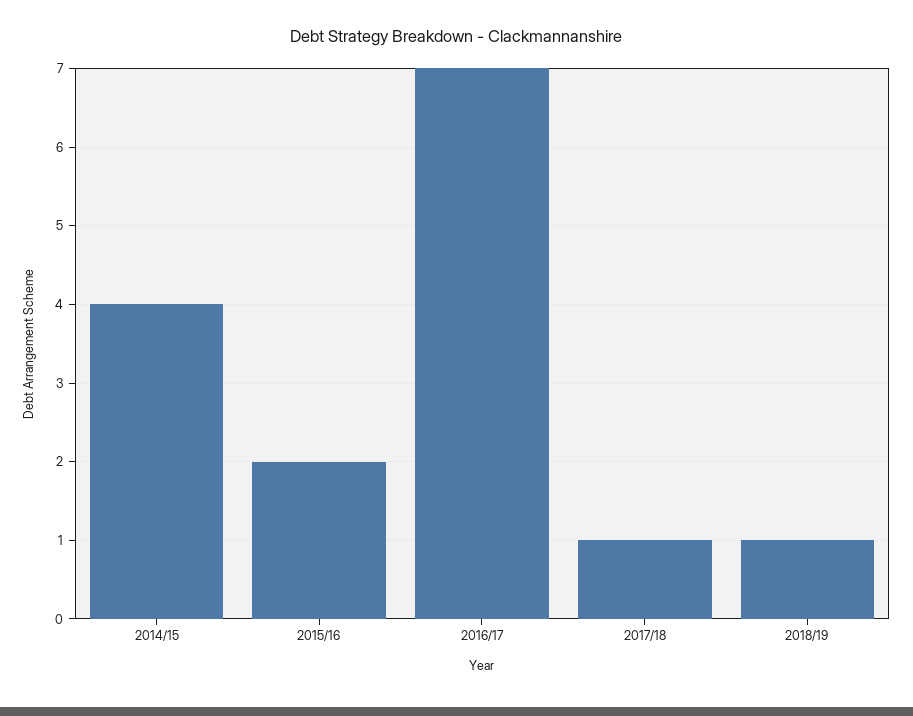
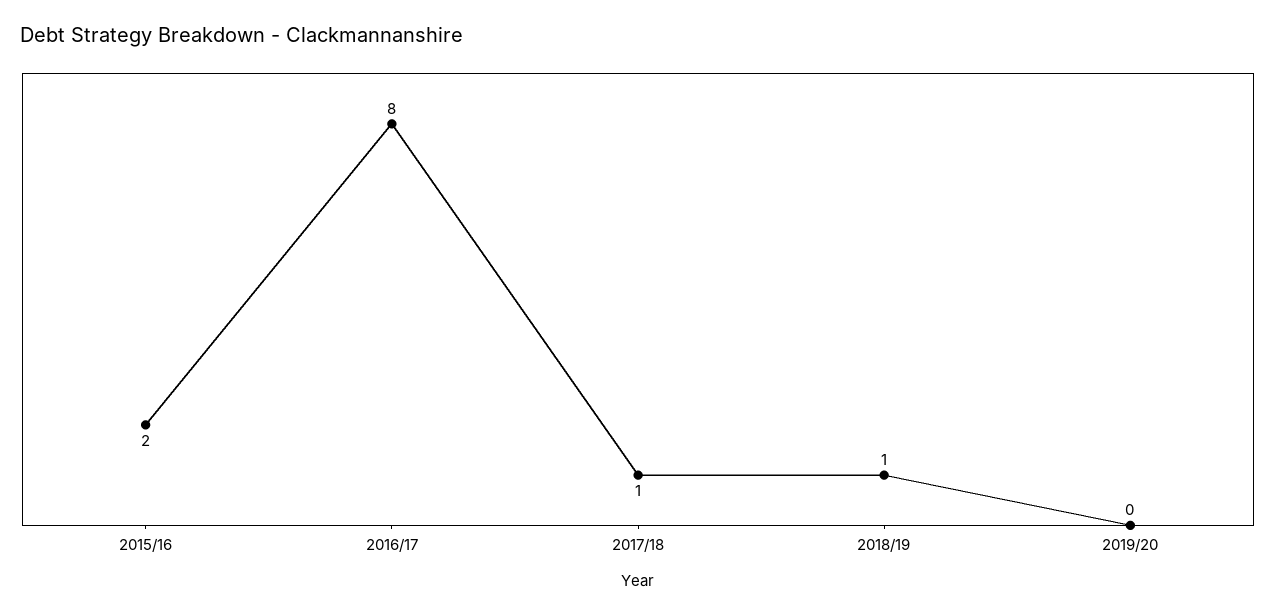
2014/15: 4 -> none
2016/17: 7 -> 8
2019/20: none -> 0

